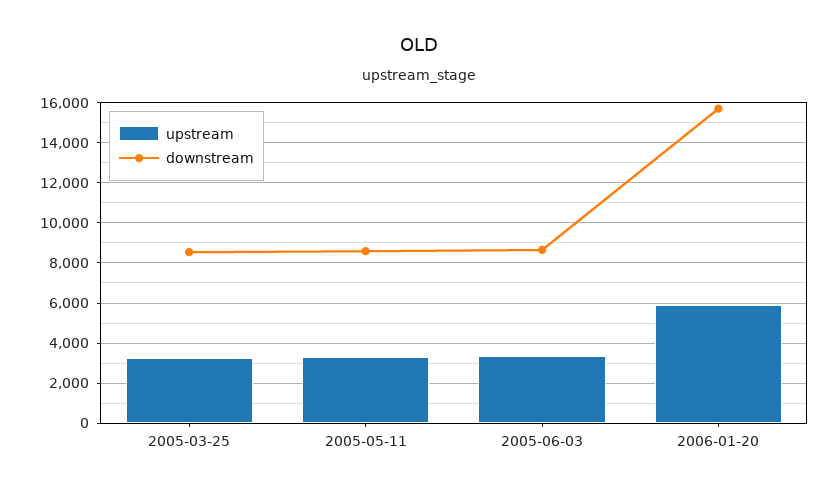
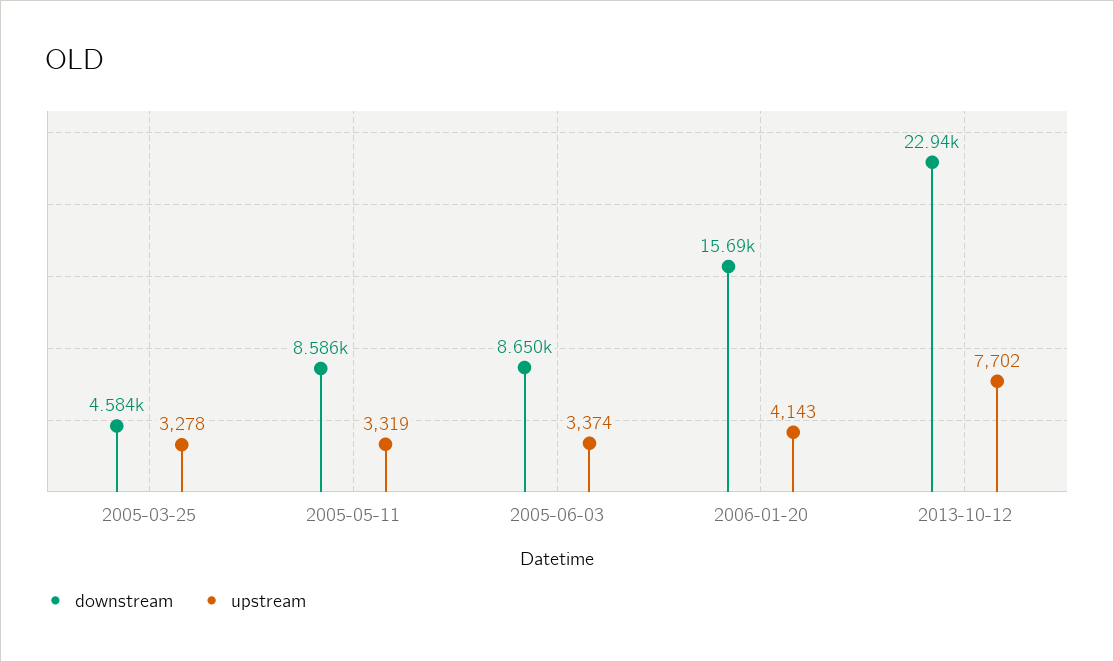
downstream, 2005-03-25: 8500 -> 4584
upstream, 2006-01-20: 6000 -> 4143
downstream, 2013-10-12: none -> 22940
upstream, 2013-10-12: none -> 7702

